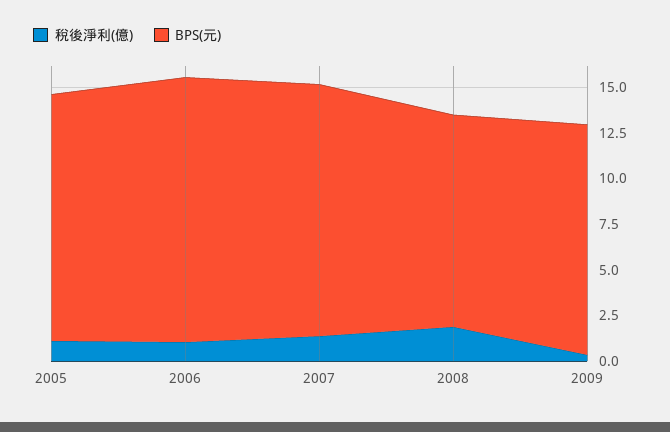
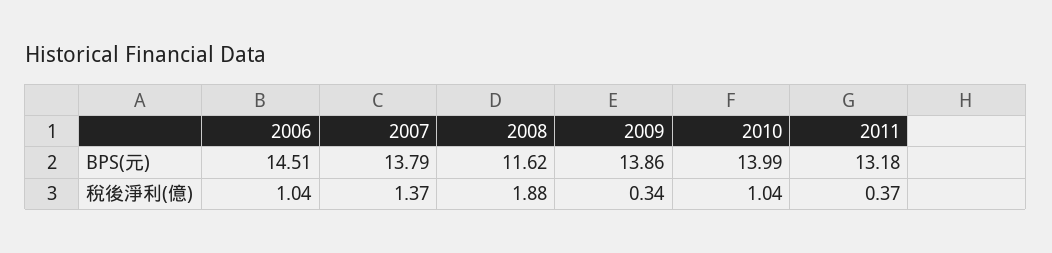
稅後淨利(億), 2005: 1 -> none
BPS(元), 2005: 13.5 -> none
BPS(元), 2009: 12.5 -> 13.86
BPS(元), 2010: none -> 13.99
BPS(元), 2011: none -> 13.18
稅後淨利(億), 2010: none -> 1.04
稅後淨利(億), 2011: none -> 0.37

